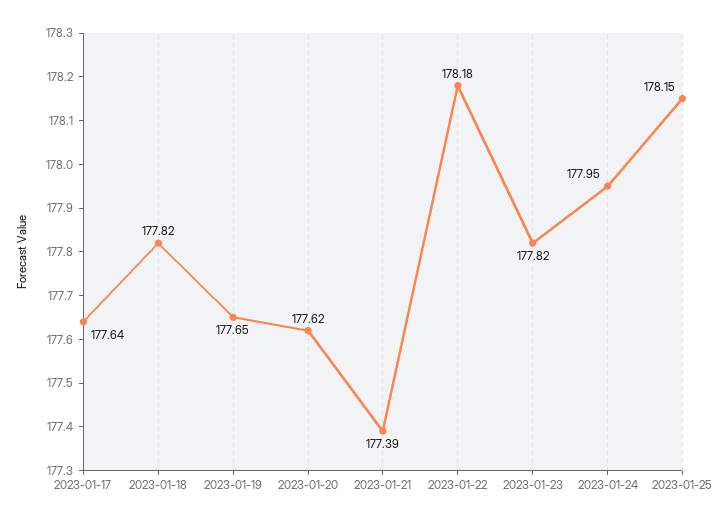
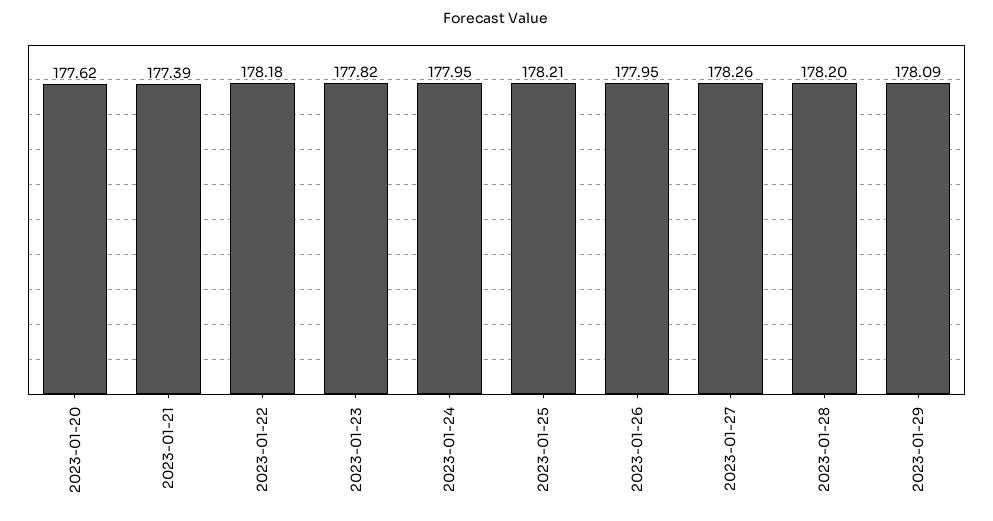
2023-01-17: 177.64 -> none
2023-01-18: 177.82 -> none
2023-01-19: 177.65 -> none
2023-01-25: 178.15 -> 178.21
2023-01-26: none -> 177.95
2023-01-27: none -> 178.26
2023-01-28: none -> 178.2
2023-01-29: none -> 178.09

